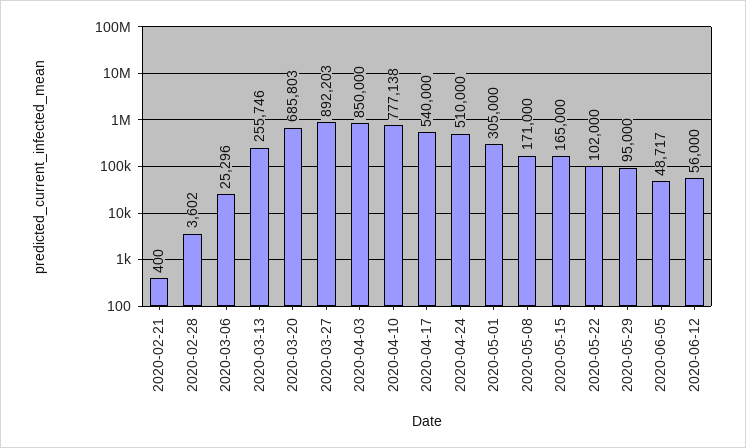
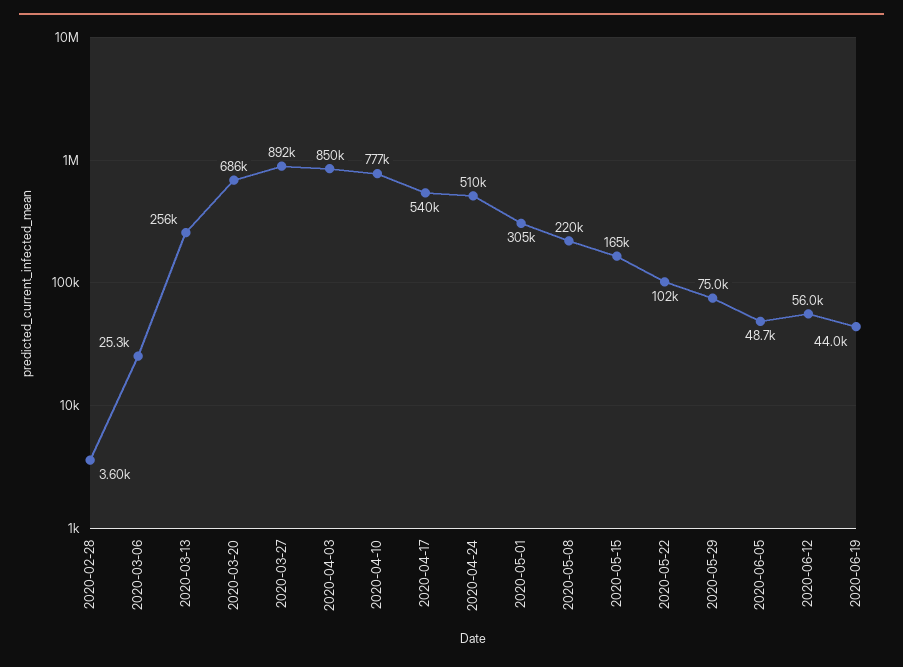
2020-02-21: 400 -> none
2020-05-08: 171000 -> 220000
2020-05-29: 95000 -> 75000
2020-06-19: none -> 44000

